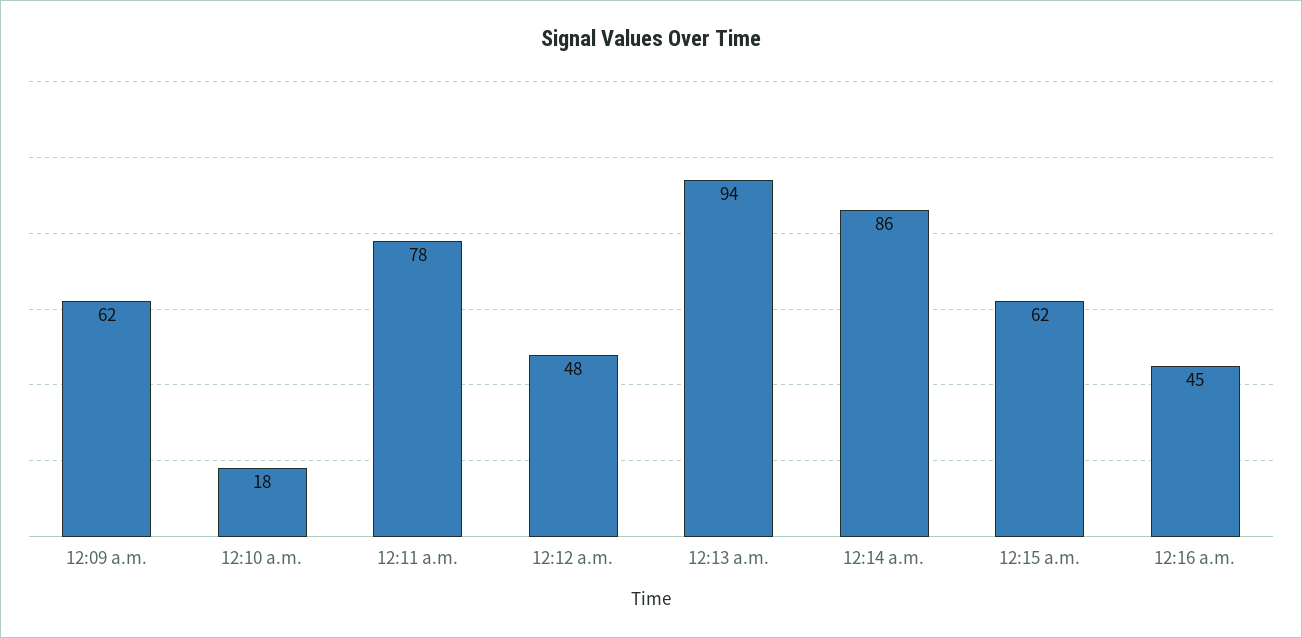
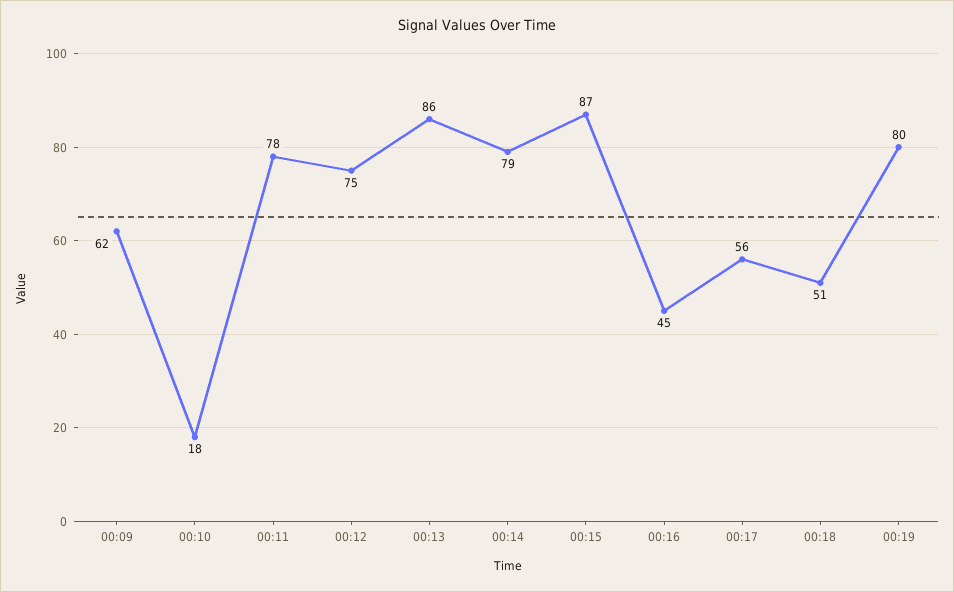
12:12 a.m.: 48 -> 75
12:13 a.m.: 94 -> 86
12:14 a.m.: 86 -> 79
12:15 a.m.: 62 -> 87
00:17: none -> 56
00:18: none -> 51
00:19: none -> 80

